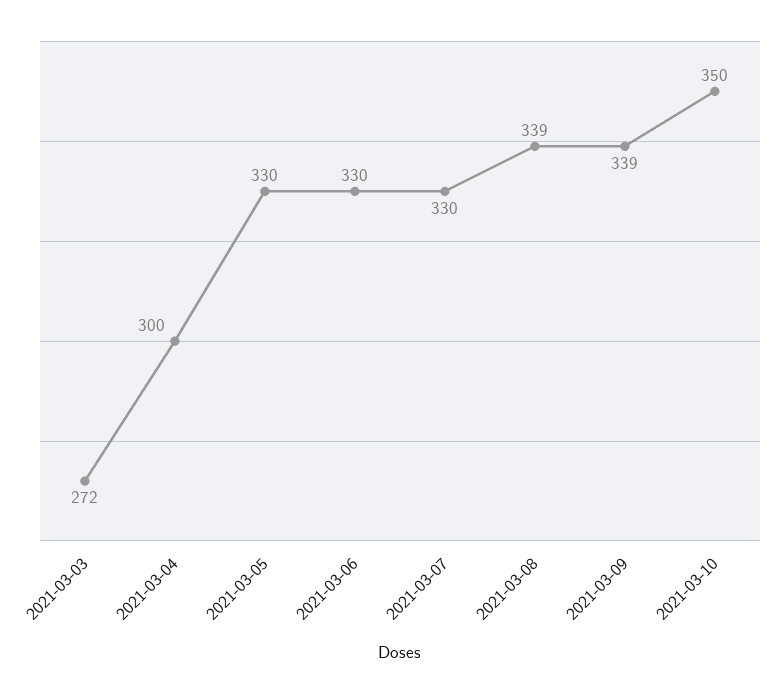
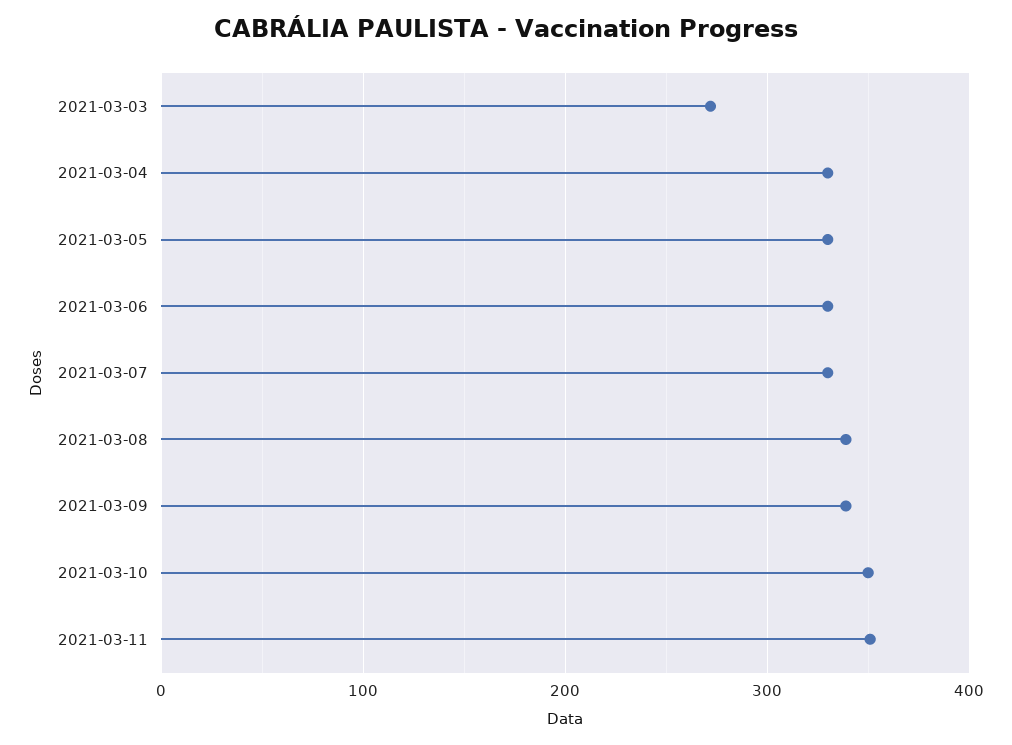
2021-03-04: 300 -> 330
2021-03-11: none -> 350

